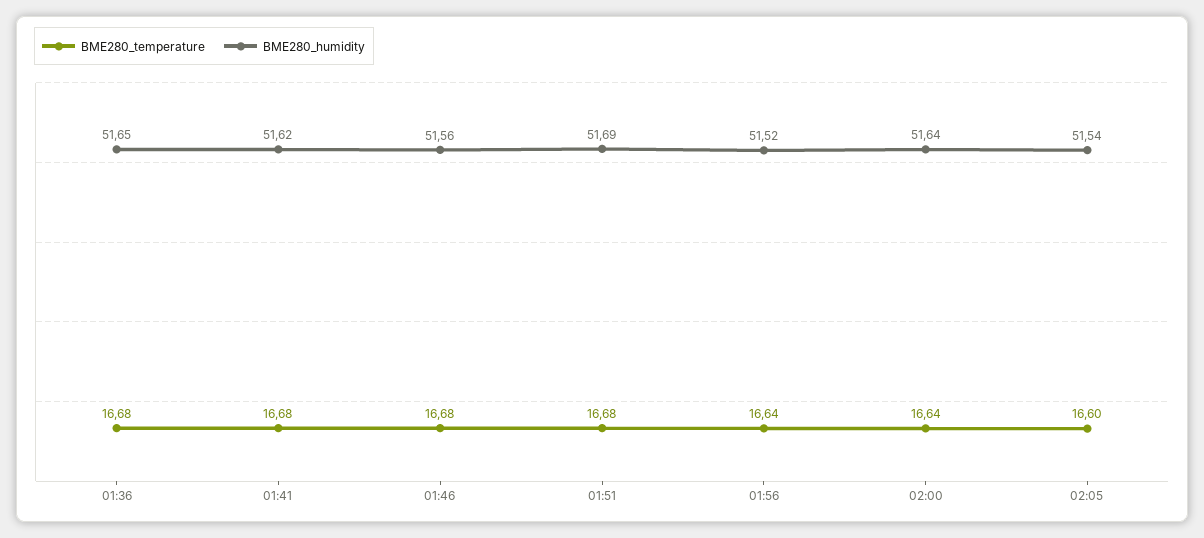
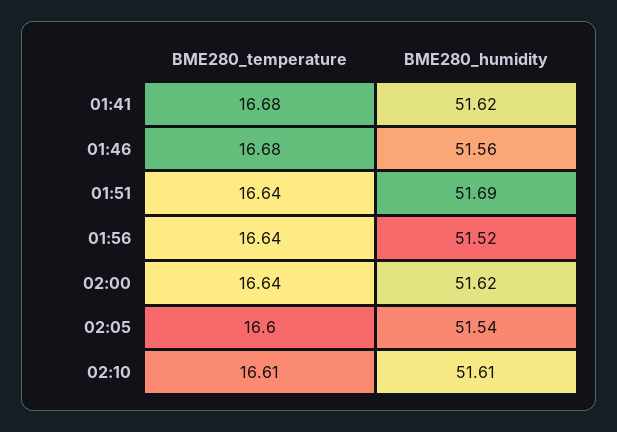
BME280_temperature, 01:36: 16.68 -> none
BME280_humidity, 01:36: 51.65 -> none
BME280_temperature, 01:51: 16.68 -> 16.64
BME280_humidity, 02:00: 51.64 -> 51.62
BME280_temperature, 02:10: none -> 16.61
BME280_humidity, 02:10: none -> 51.61

